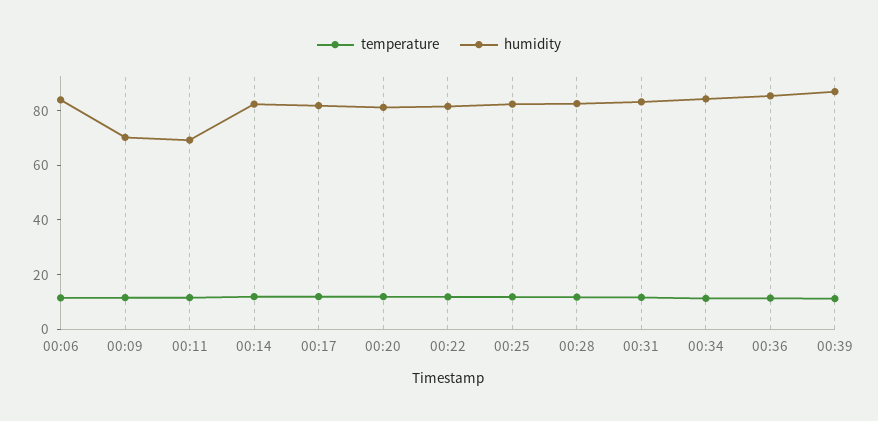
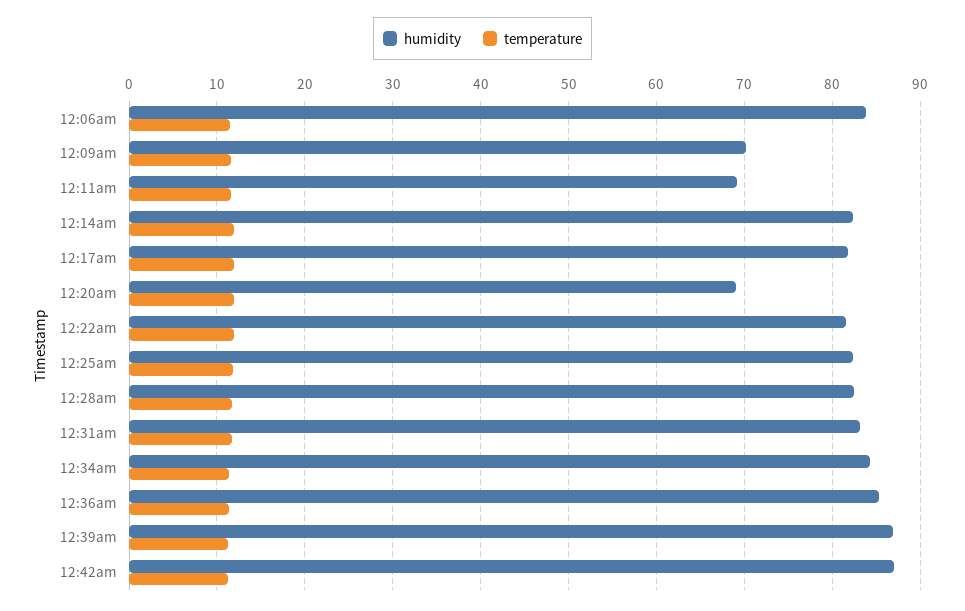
humidity, 00:20: 80 -> 69
humidity, 12:42am: none -> 87
temperature, 12:42am: none -> 11

